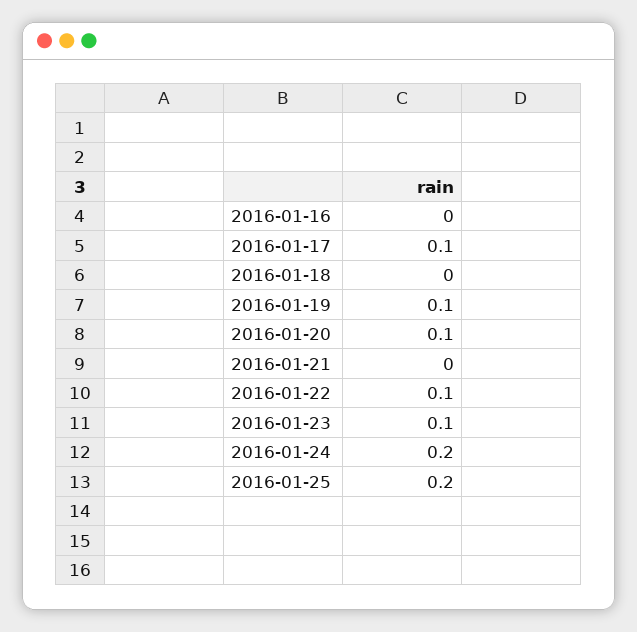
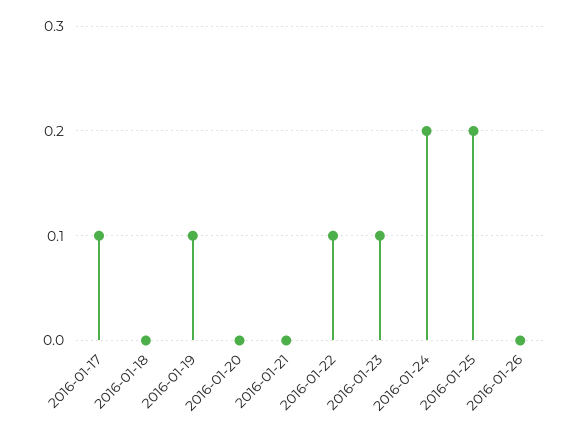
2016-01-16: 0 -> none
2016-01-20: 0.1 -> 0
2016-01-26: none -> 0

